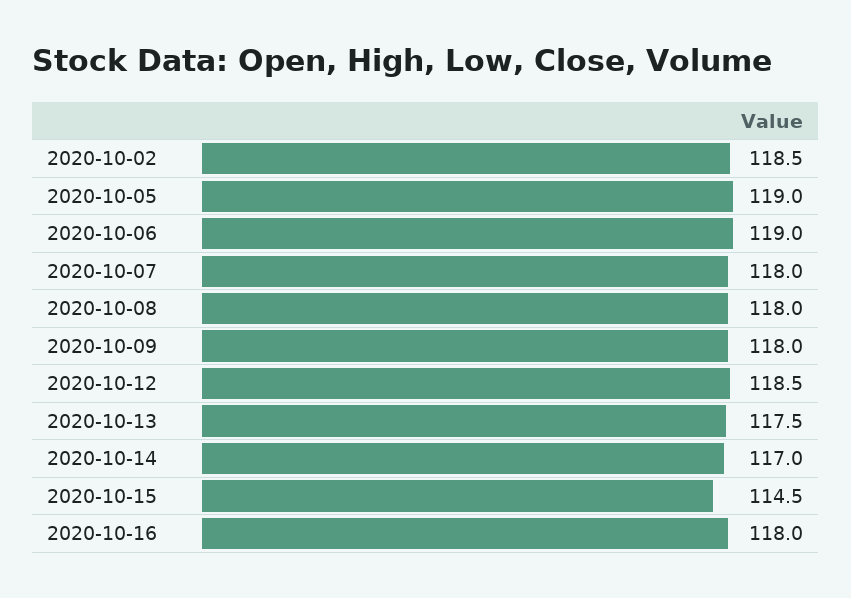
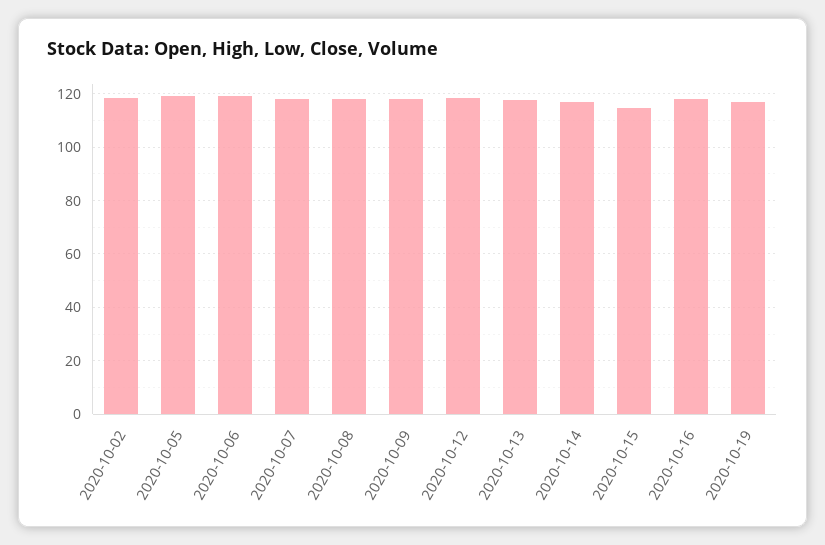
2020-10-19: none -> 117.5

